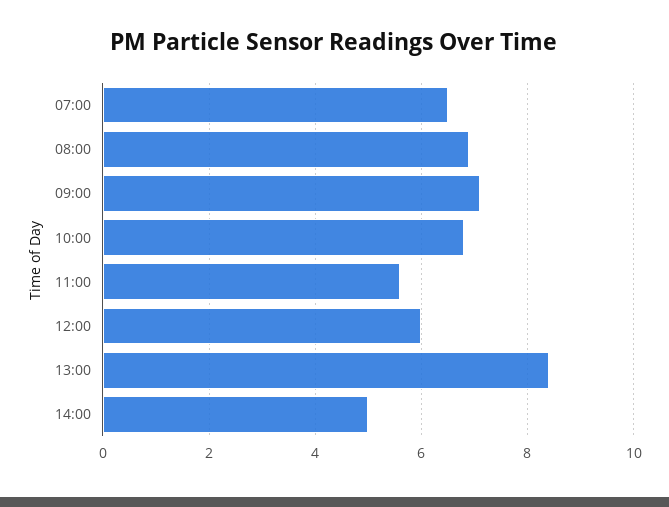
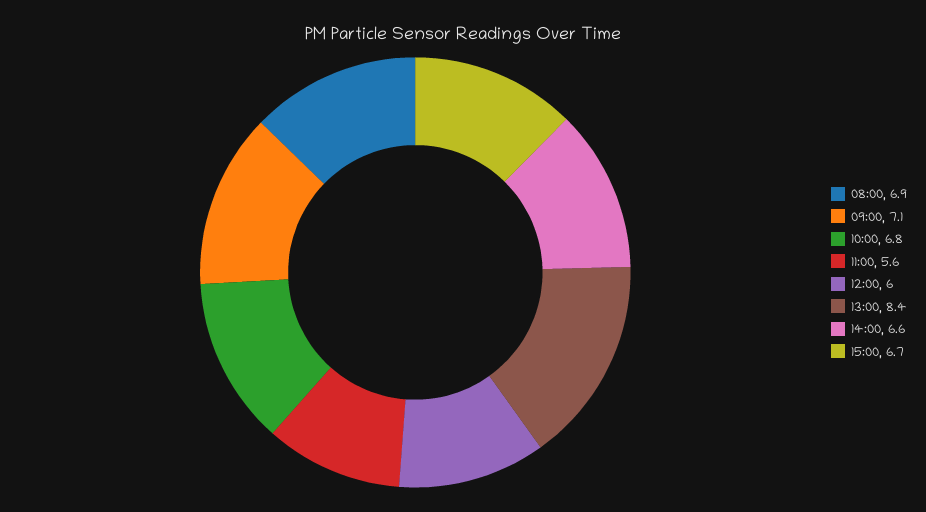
07:00: 6.5 -> none
14:00: 5 -> 6.6
15:00: none -> 6.7

